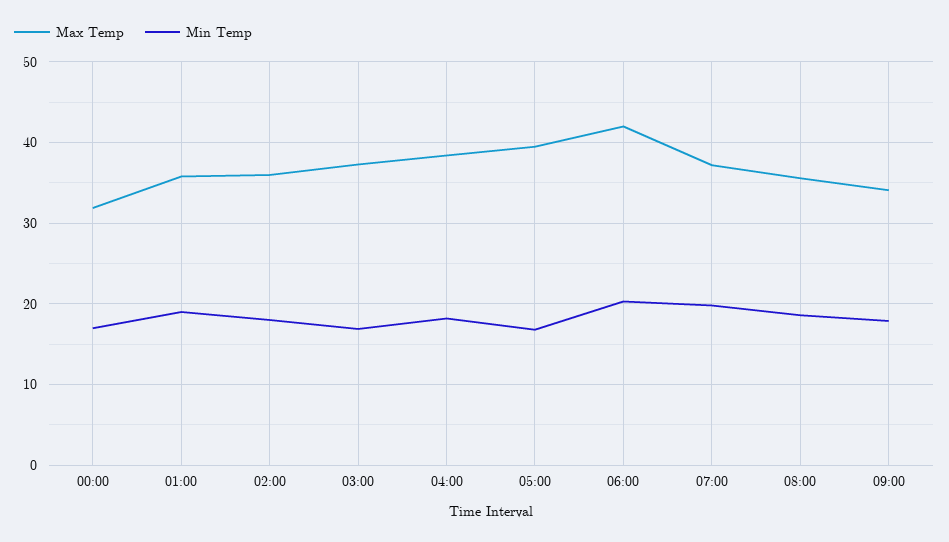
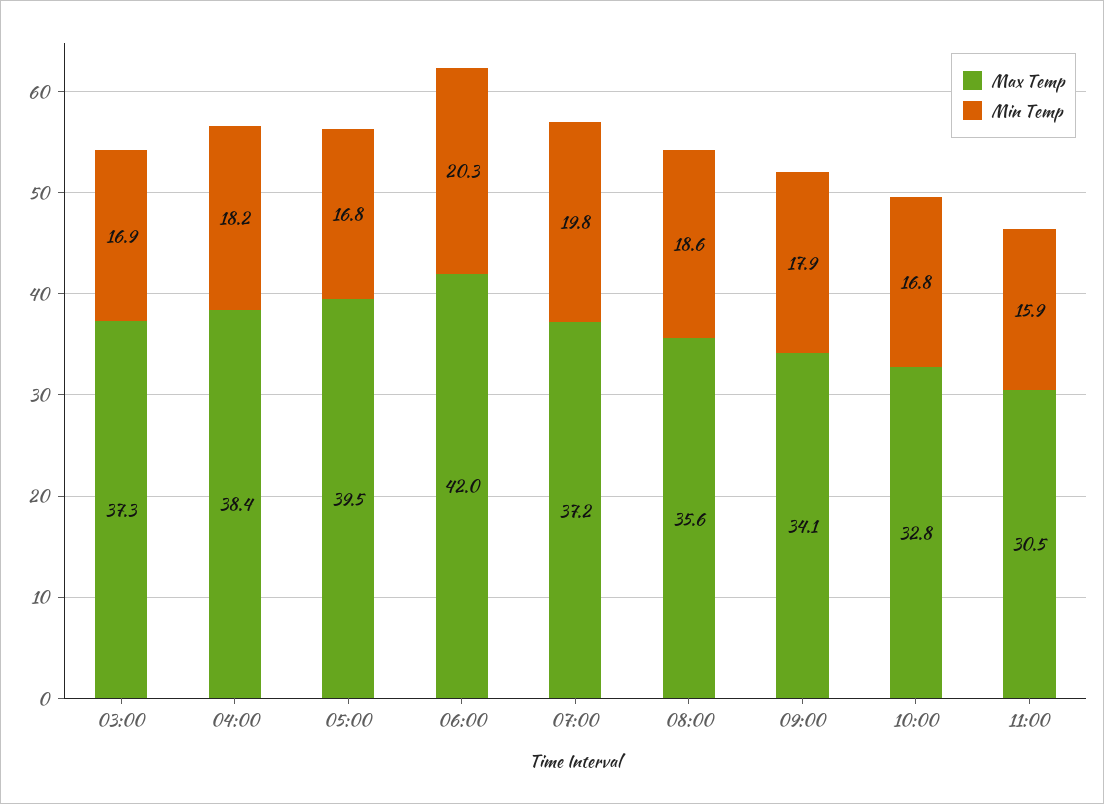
Max Temp, 00:00: 32 -> none
Min Temp, 00:00: 17 -> none
Max Temp, 01:00: 36 -> none
Min Temp, 01:00: 19 -> none
Max Temp, 02:00: 36 -> none
Min Temp, 02:00: 18 -> none
Max Temp, 10:00: none -> 32.8
Min Temp, 10:00: none -> 16.8
Max Temp, 11:00: none -> 30.5
Min Temp, 11:00: none -> 15.9

